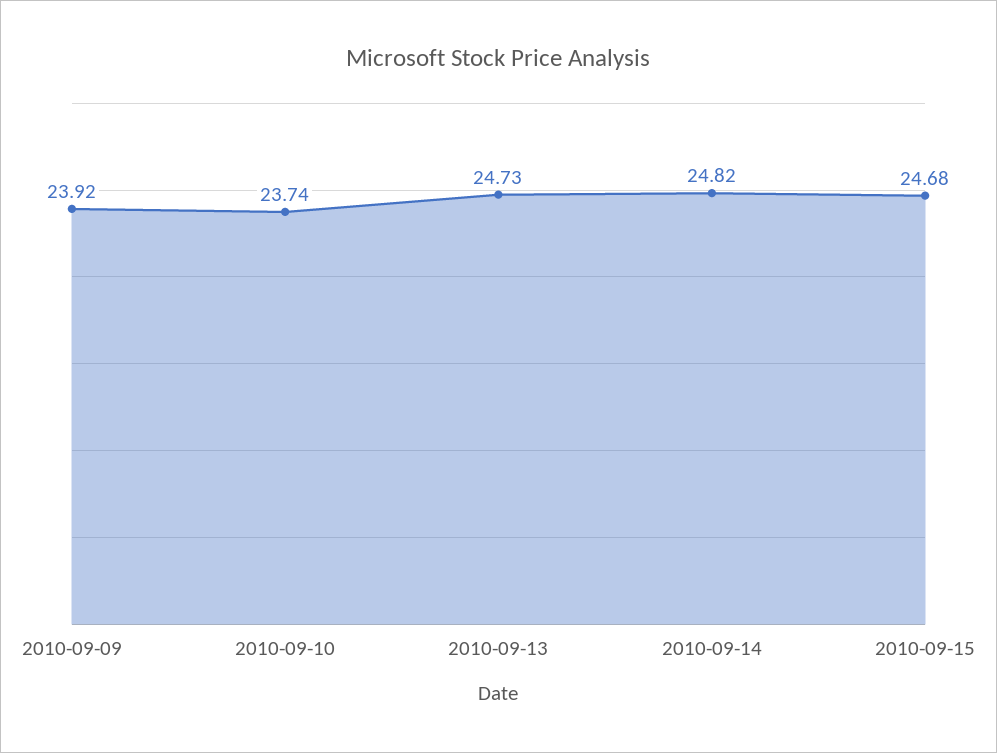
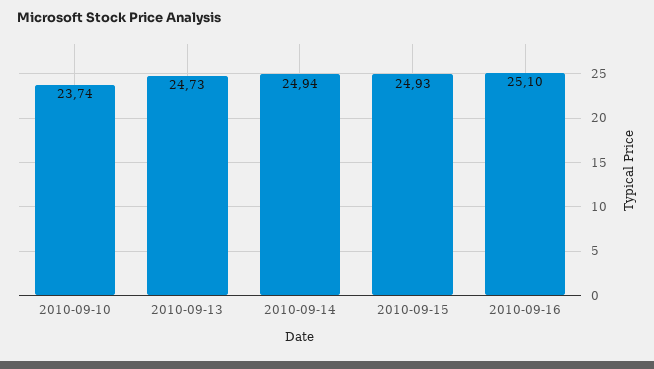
2010-09-09: 23.92 -> none
2010-09-14: 24.82 -> 24.94
2010-09-15: 24.68 -> 24.93
2010-09-16: none -> 25.1

